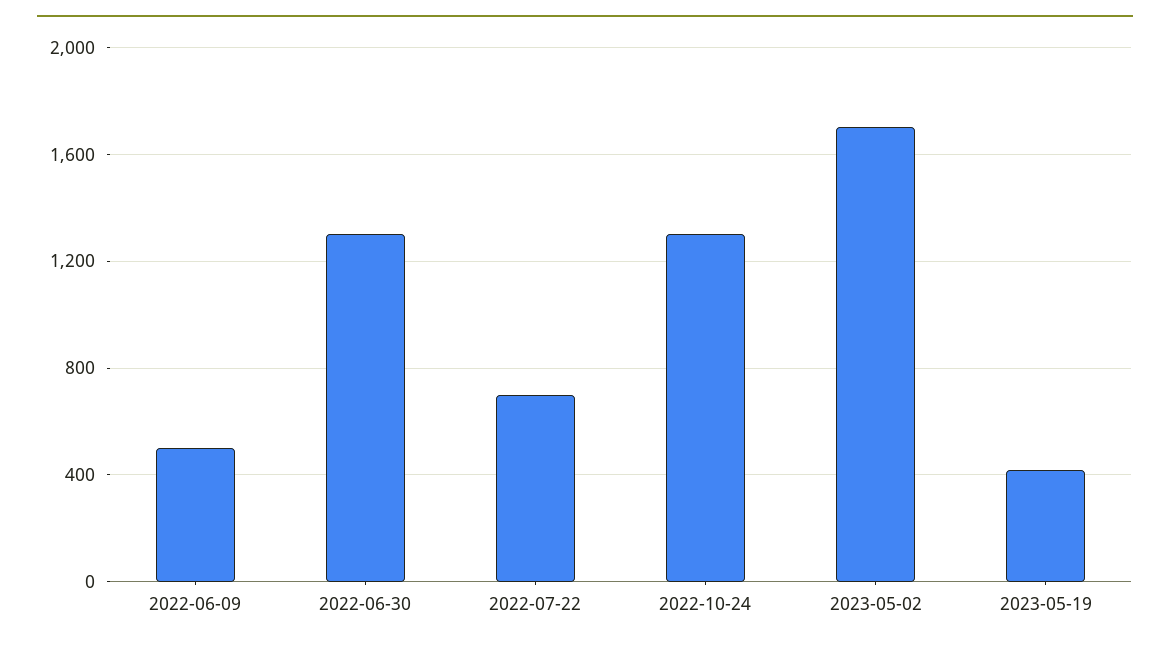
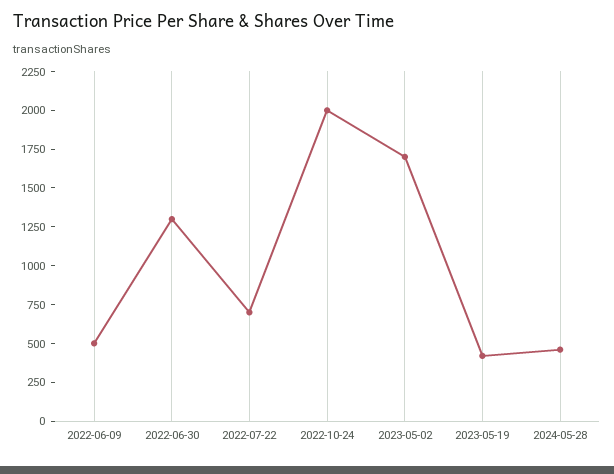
2022-10-24: 1300 -> 2000
2024-05-28: none -> 500

